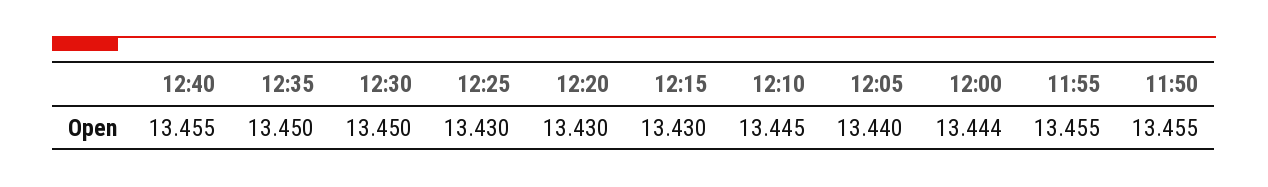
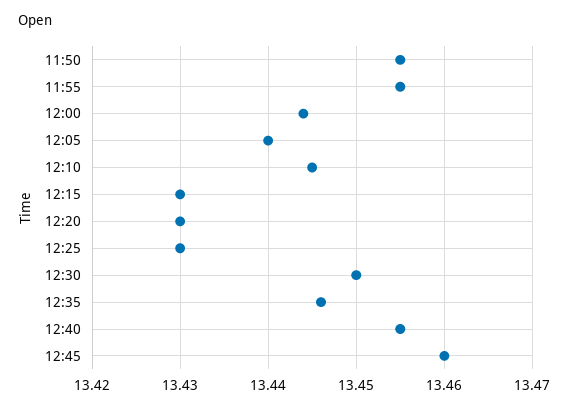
12:35: 13.45 -> 13.446
12:45: none -> 13.46

